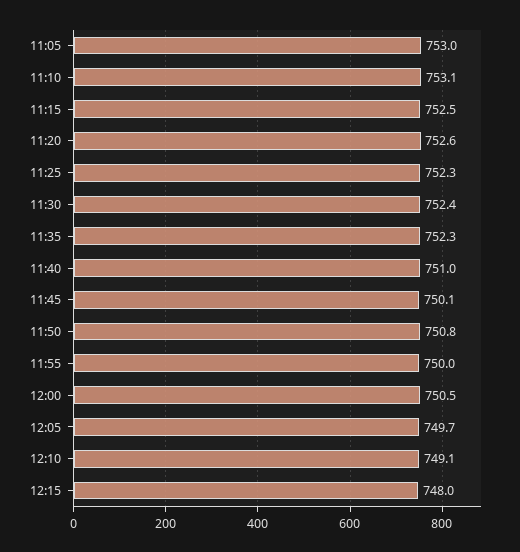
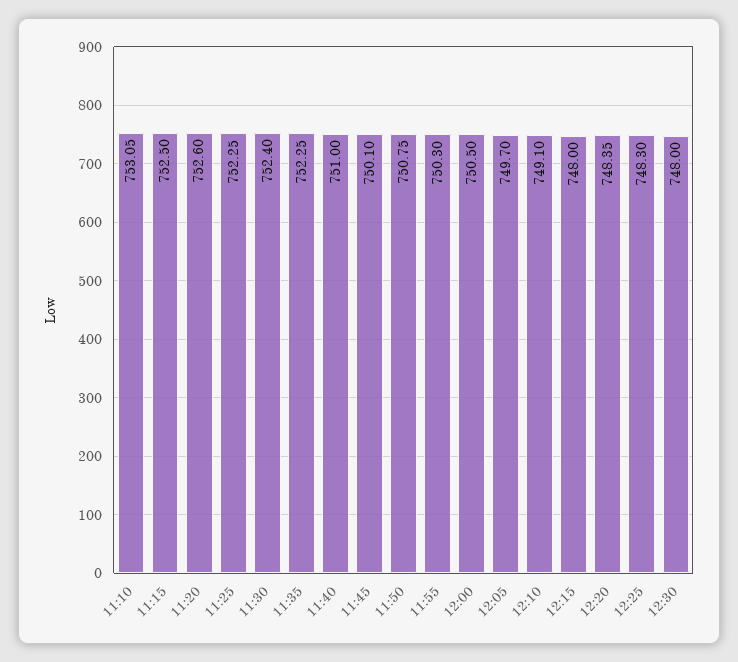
11:05: 753 -> none
11:55: 750 -> 750.3
12:20: none -> 748.35
12:25: none -> 748.3
12:30: none -> 748

